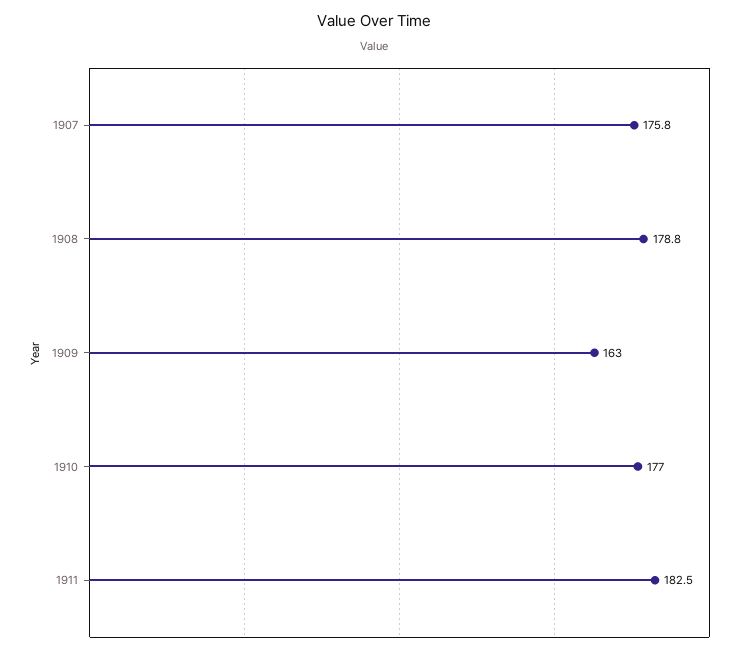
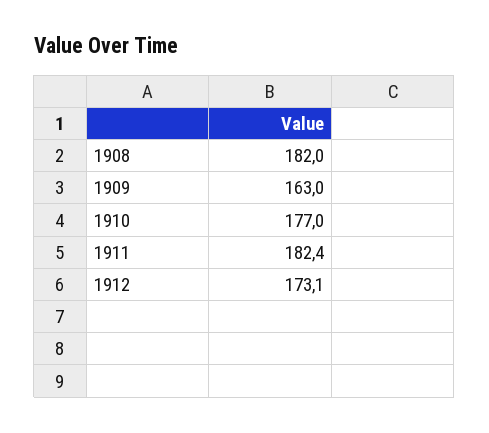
1907: 175.8 -> none
1908: 178.8 -> 182
1911: 182.5 -> 182.4
1912: none -> 173.1

